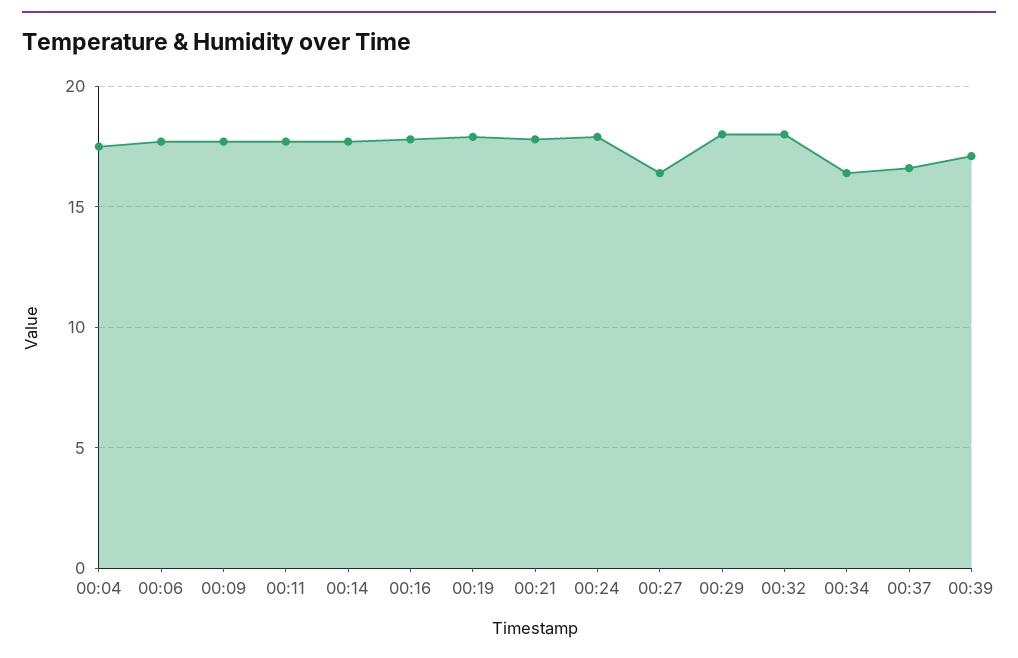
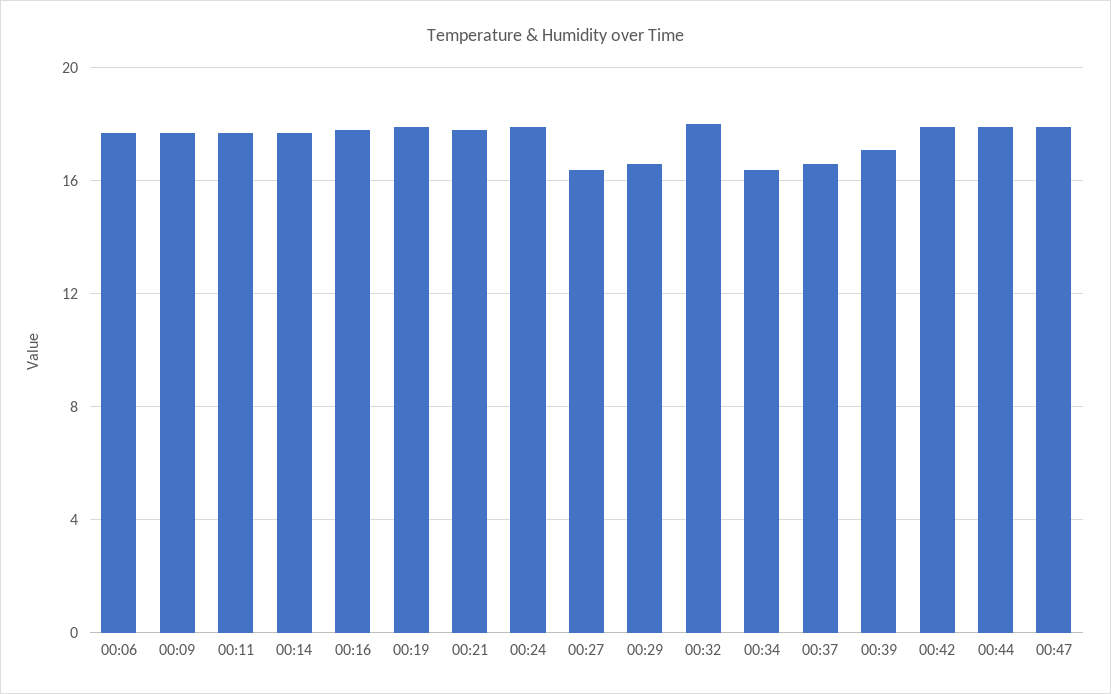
00:04: 17.5 -> none
00:29: 18 -> 16.5
00:42: none -> 18
00:44: none -> 18
00:47: none -> 18

